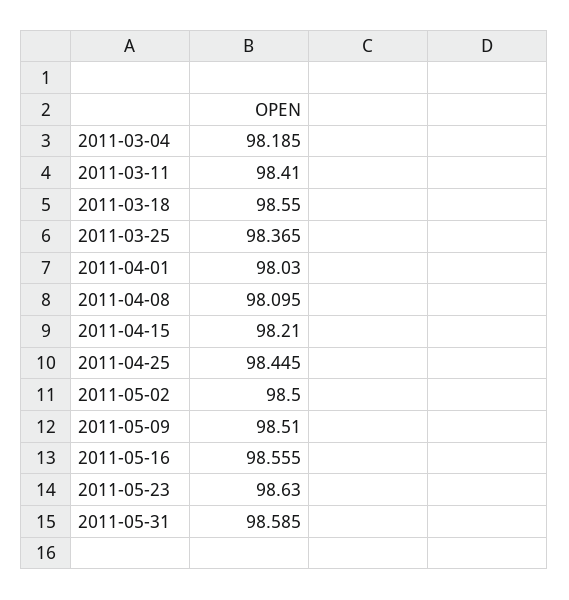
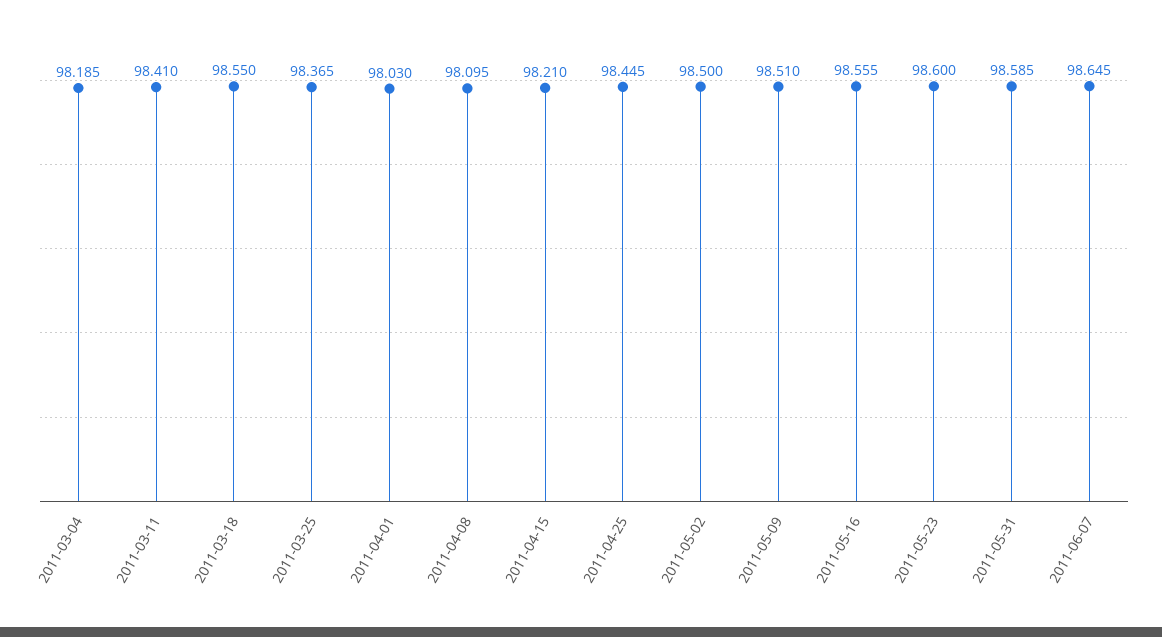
2011-05-23: 98.63 -> 98.6
2011-06-07: none -> 98.645

